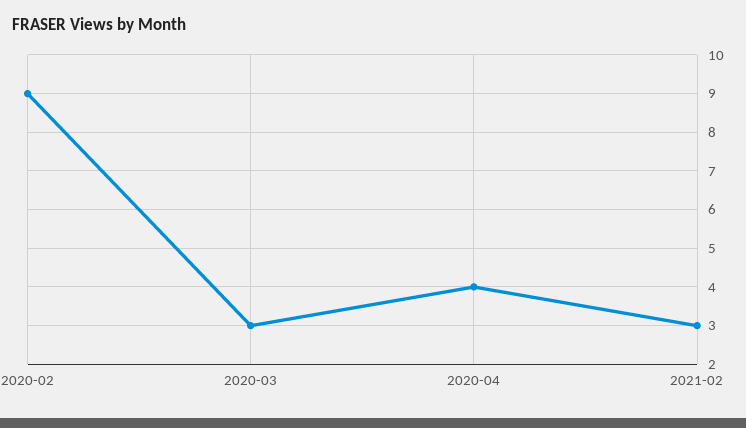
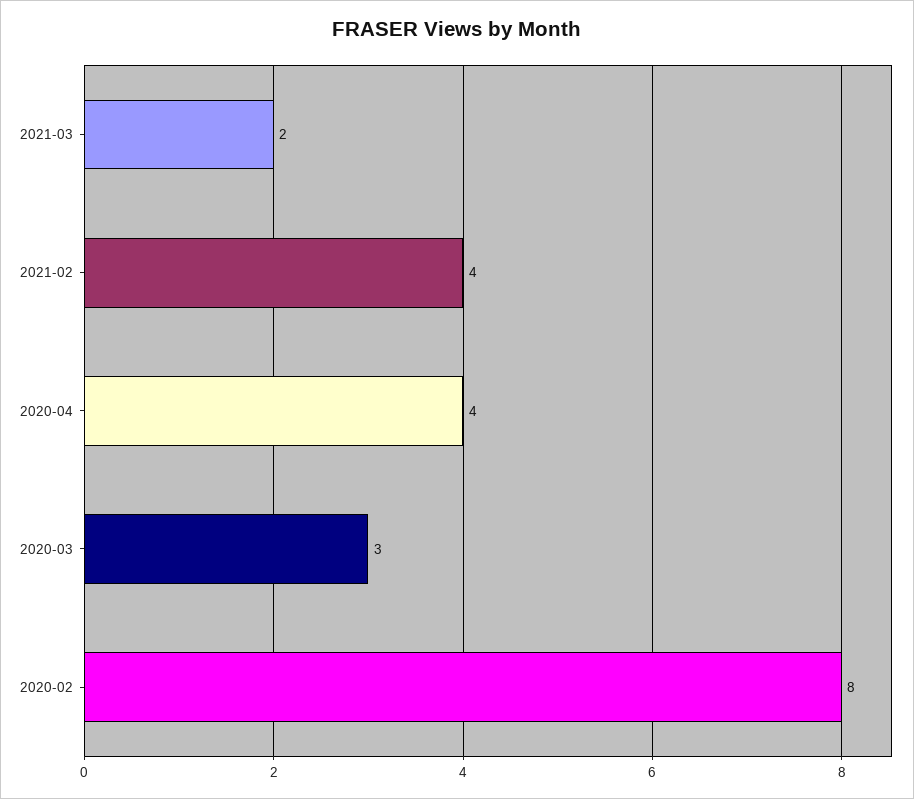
2020-02: 9 -> 8
2021-02: 3 -> 4
2021-03: none -> 2

